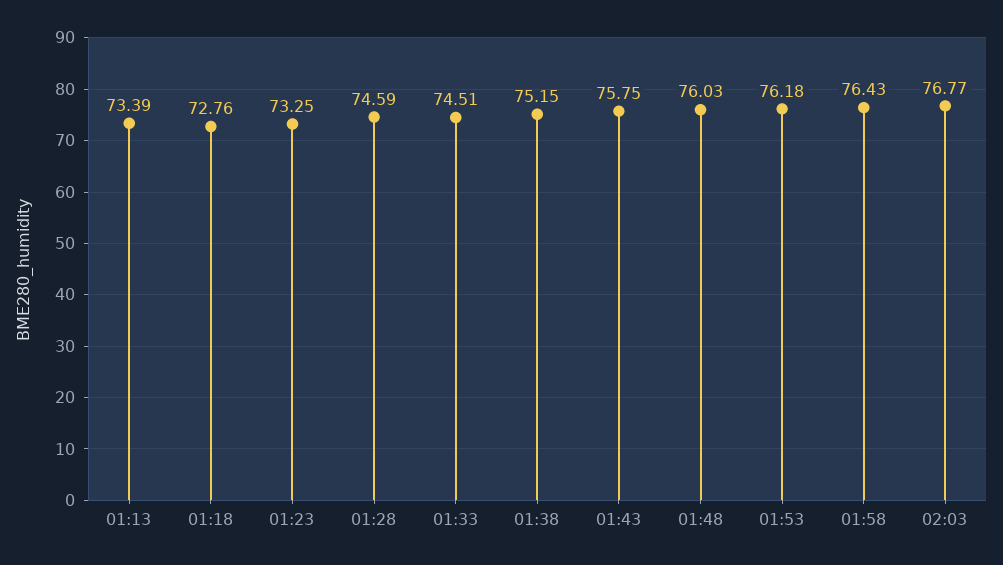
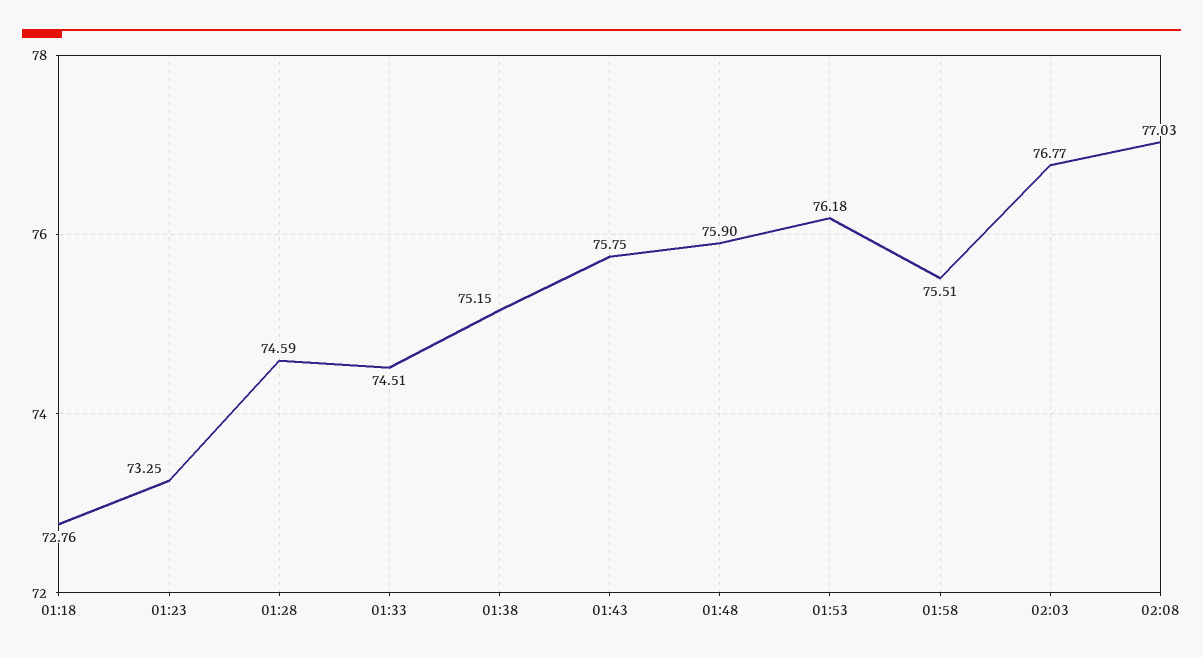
01:13: 73.39 -> none
01:48: 76.03 -> 75.9
01:58: 76.43 -> 75.51
02:08: none -> 77.03

